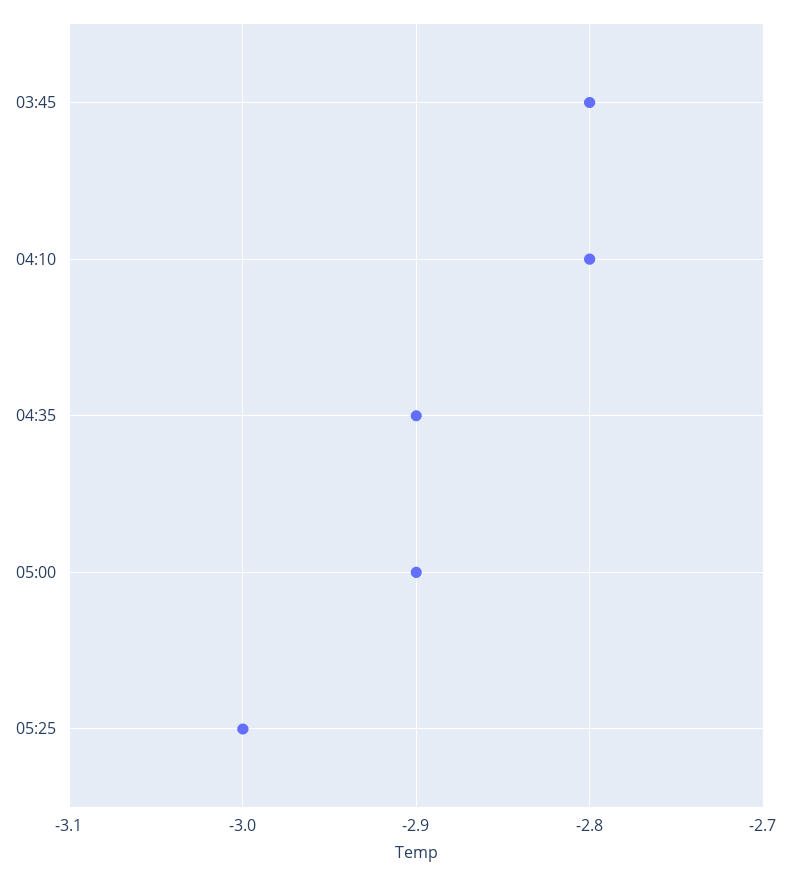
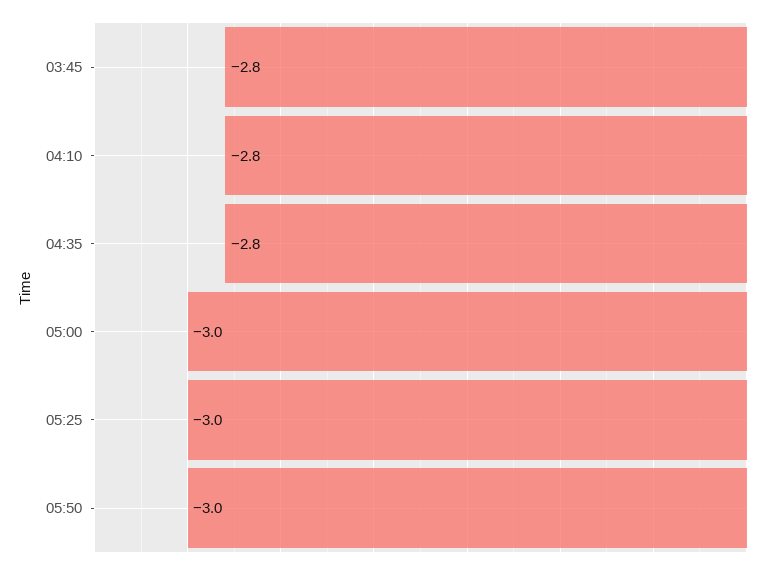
04:35: -2.9 -> -2.8
05:00: -2.9 -> -3
05:50: none -> -3

